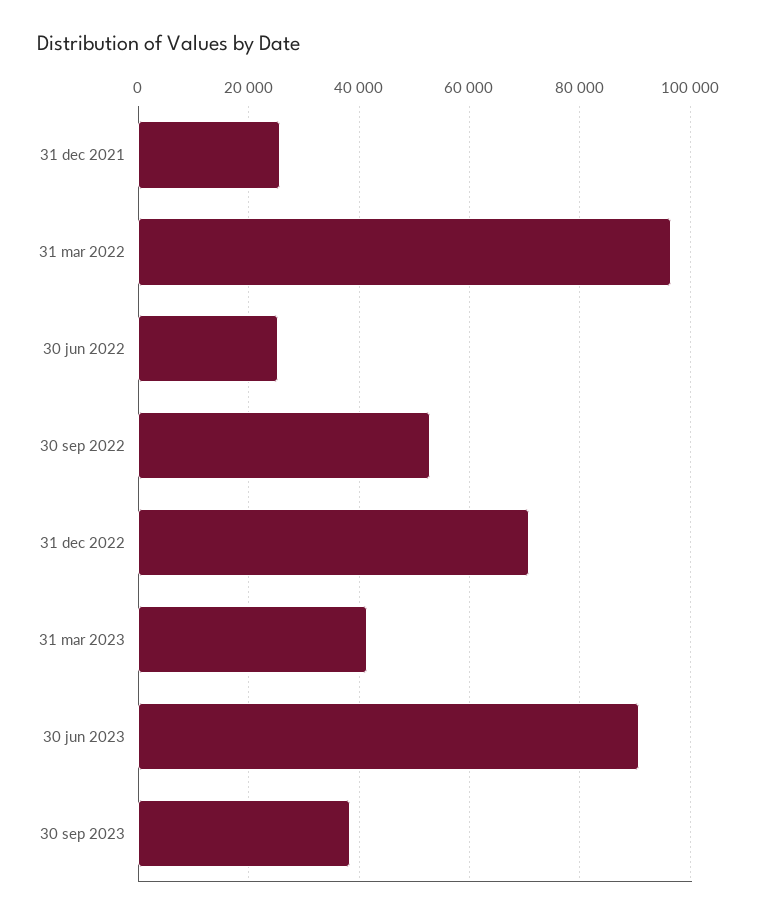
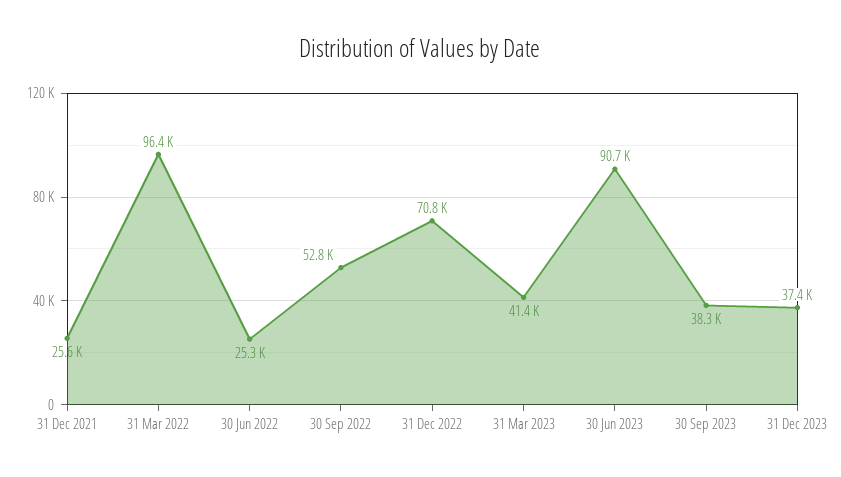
31 Dec 2023: none -> 37400

